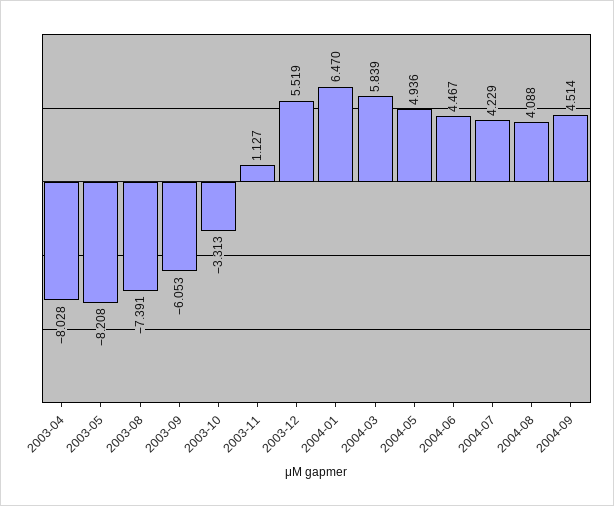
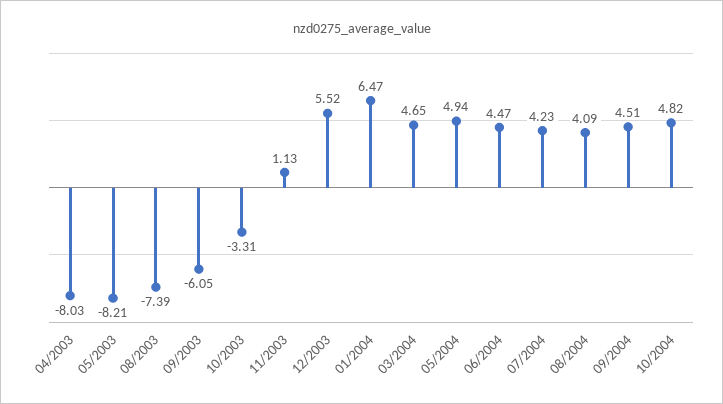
2004-03: 5.839 -> 4.65
10/2004: none -> 4.82

